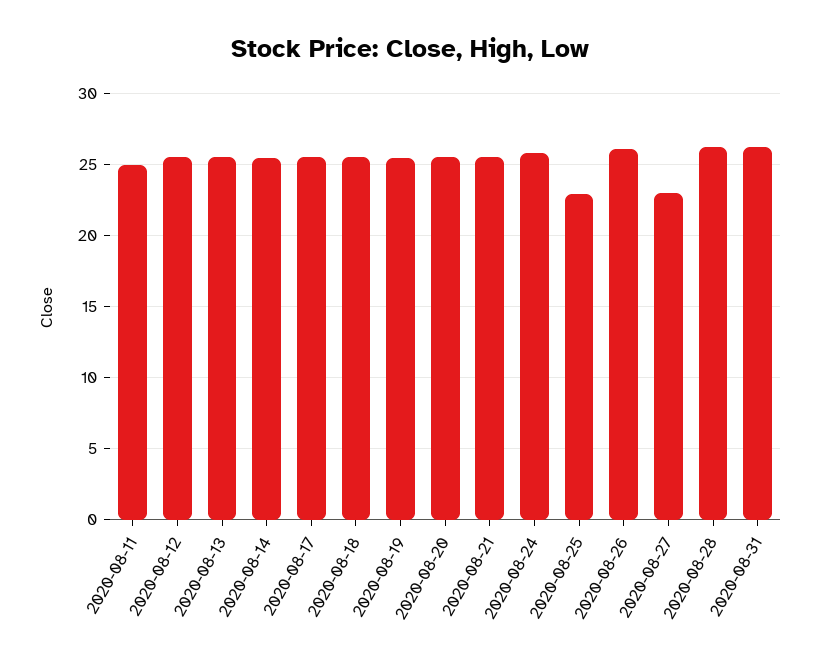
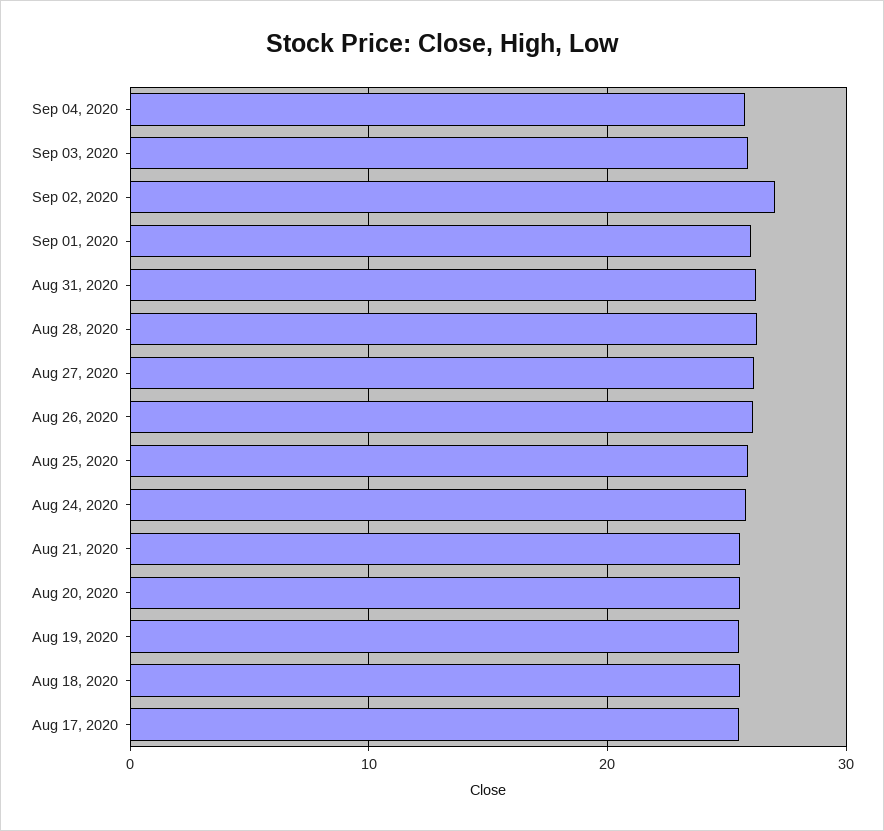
2020-08-11: 25 -> none
2020-08-12: 25.5 -> none
2020-08-13: 25.5 -> none
2020-08-14: 25.5 -> none
2020-08-25: 23 -> 26
2020-08-27: 23 -> 26
Sep 04, 2020: none -> 26
Sep 03, 2020: none -> 26
Sep 02, 2020: none -> 27
Sep 01, 2020: none -> 26

